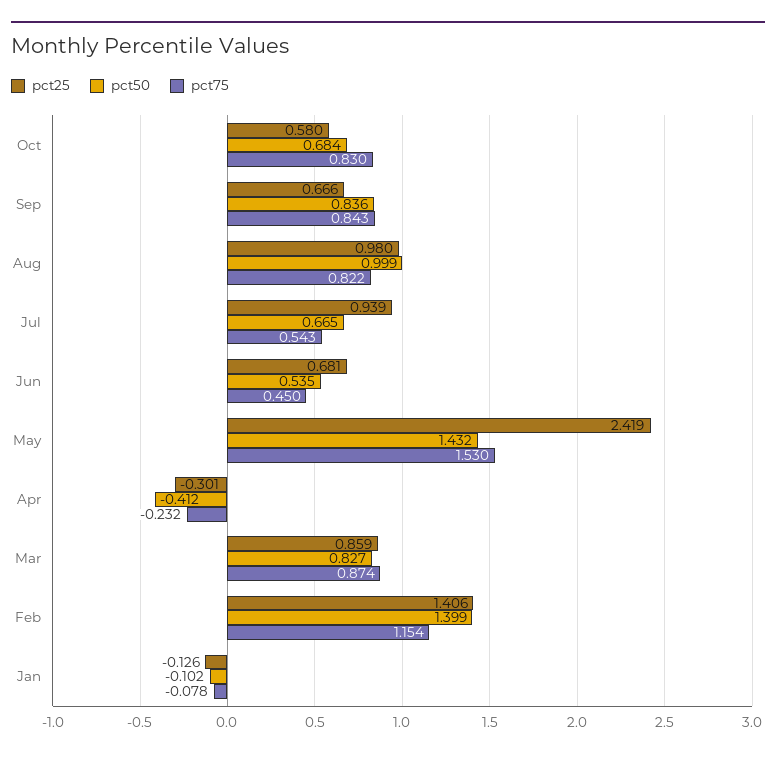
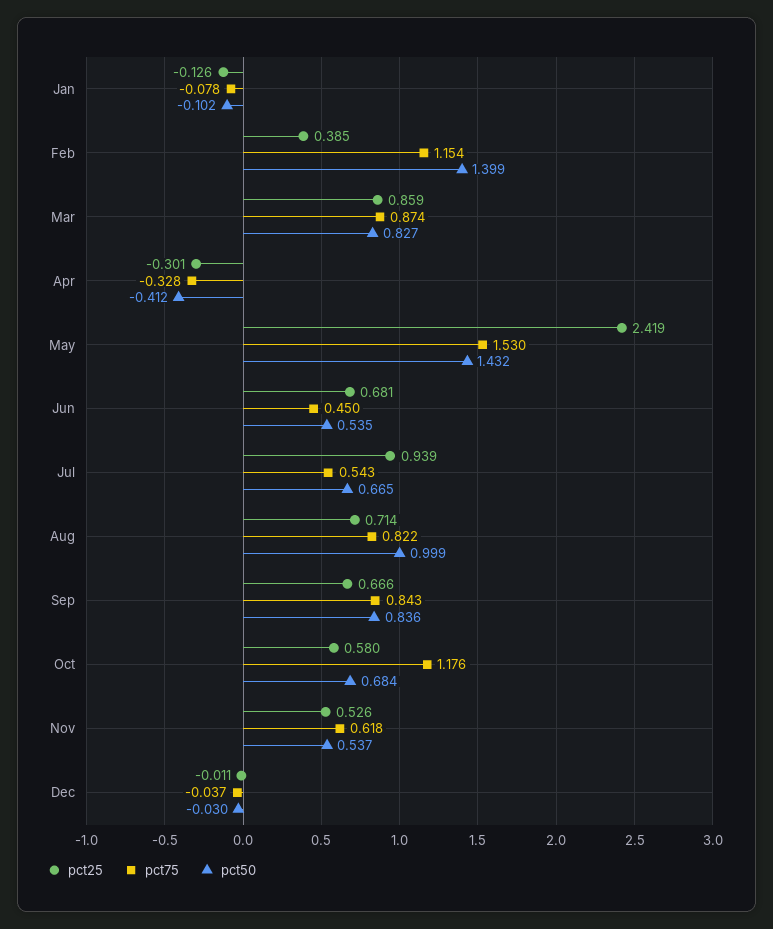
pct75, Oct: 0.83 -> 1.176
pct25, Aug: 0.98 -> 0.714
pct75, Apr: -0.232 -> -0.328
pct25, Feb: 1.406 -> 0.385
pct25, Nov: none -> 0.526
pct75, Nov: none -> 0.618
pct50, Nov: none -> 0.537
pct25, Dec: none -> -0.011
pct75, Dec: none -> -0.037
pct50, Dec: none -> -0.03

